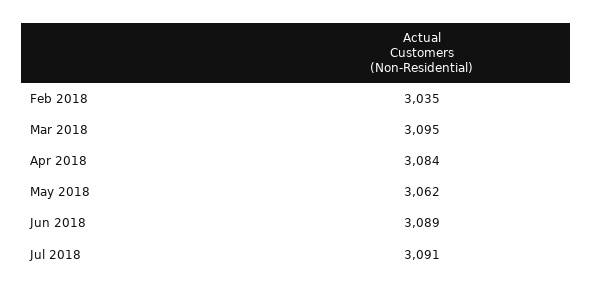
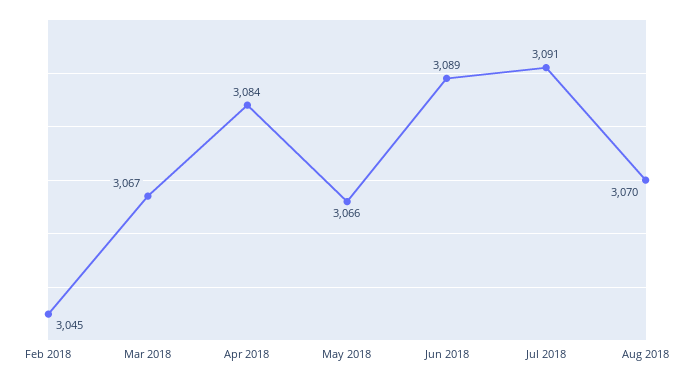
Feb 2018: 3035 -> 3045
Mar 2018: 3095 -> 3067
May 2018: 3062 -> 3066
Aug 2018: none -> 3070

